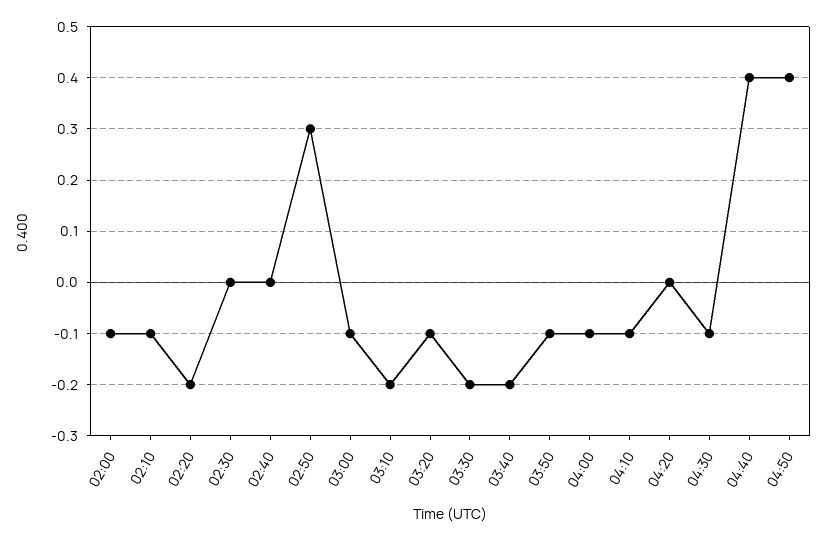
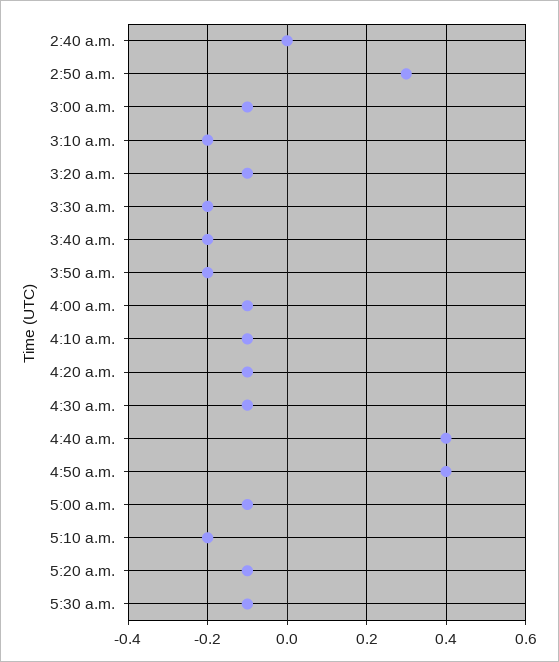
02:00: -0.1 -> none
02:10: -0.1 -> none
02:20: -0.2 -> none
02:30: 0 -> none
03:50: -0.1 -> -0.2
04:20: 0 -> -0.1
5:00 a.m.: none -> -0.1
5:10 a.m.: none -> -0.2
5:20 a.m.: none -> -0.1
5:30 a.m.: none -> -0.1

